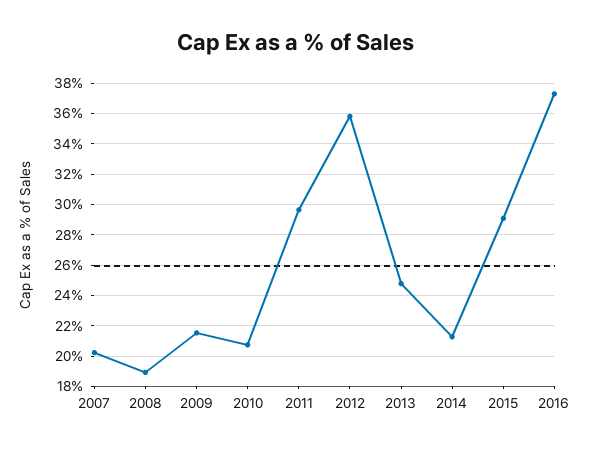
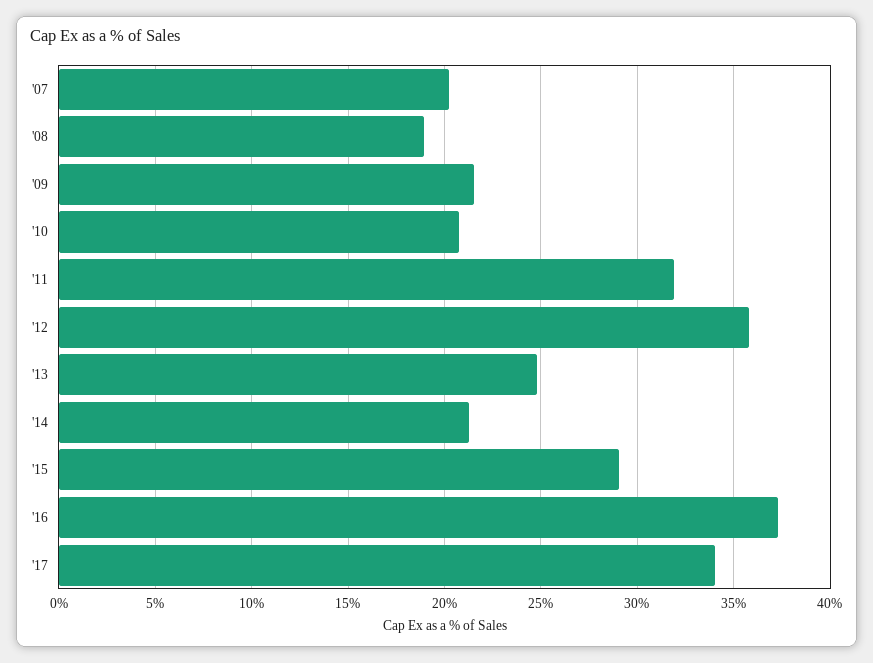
2011: 29.5 -> 32
'17: none -> 34

